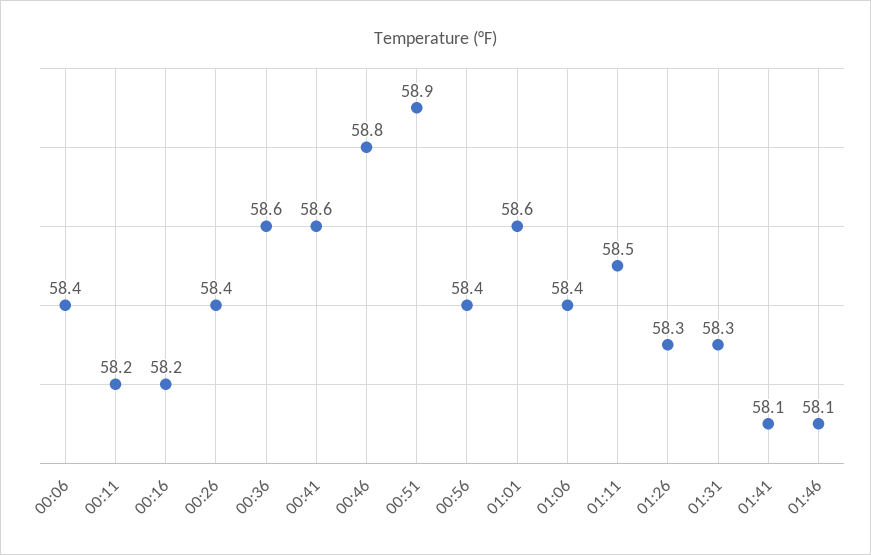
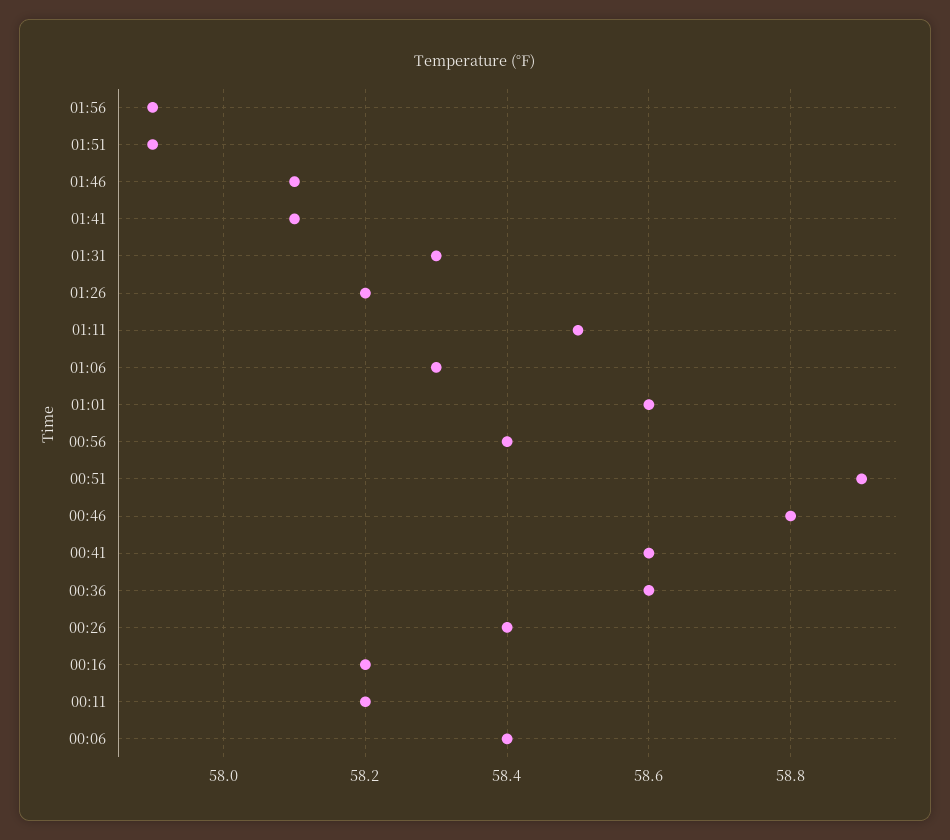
01:06: 58.4 -> 58.3
01:26: 58.3 -> 58.2
01:56: none -> 57.9
01:51: none -> 57.9

